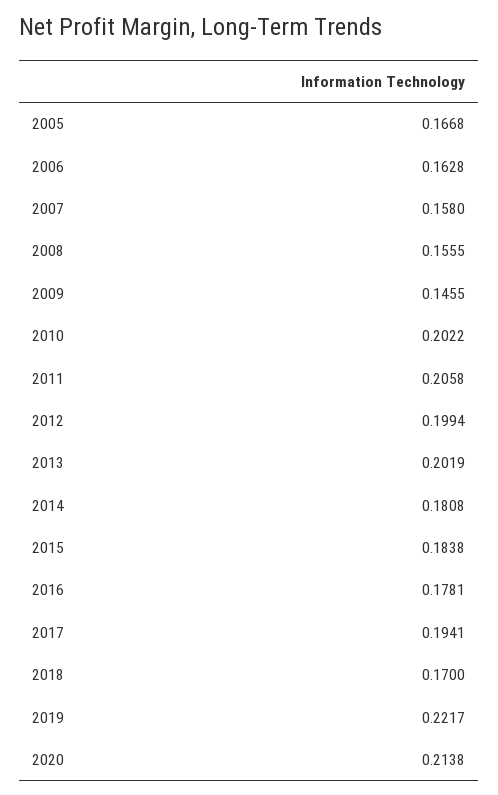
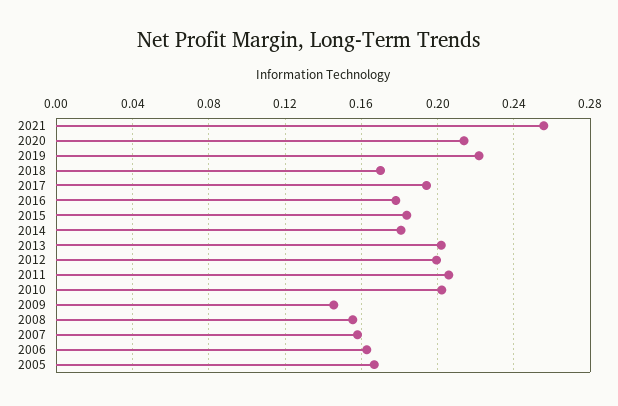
2021: none -> 0.255

